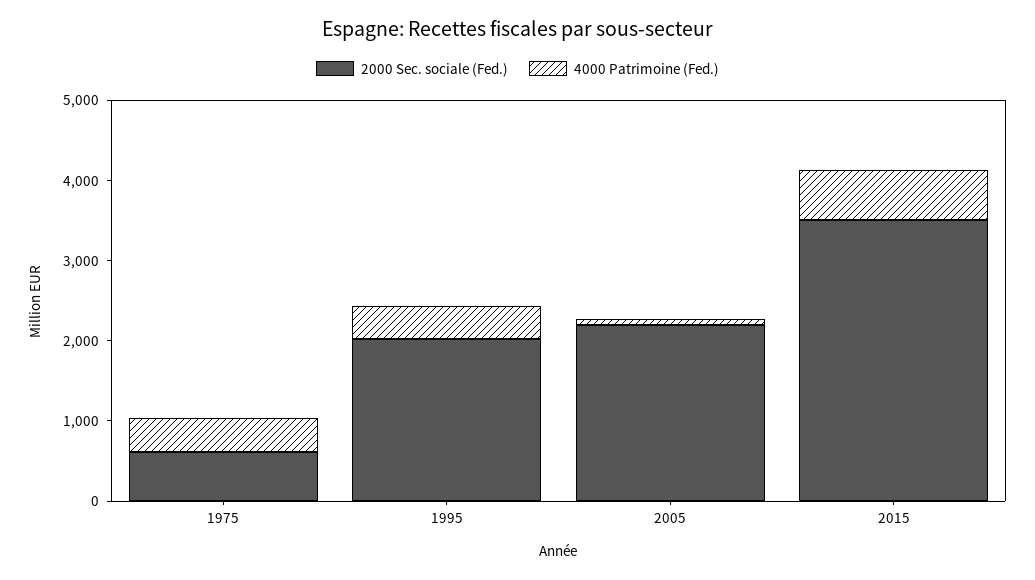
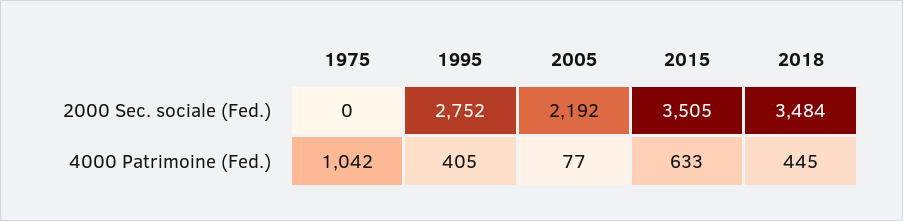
2000 Sec. sociale (Fed.), 1975: 600 -> 0
4000 Patrimoine (Fed.), 1975: 400 -> 1042
2000 Sec. sociale (Fed.), 1995: 2000 -> 2752
2000 Sec. sociale (Fed.), 2018: none -> 3484
4000 Patrimoine (Fed.), 2018: none -> 445

